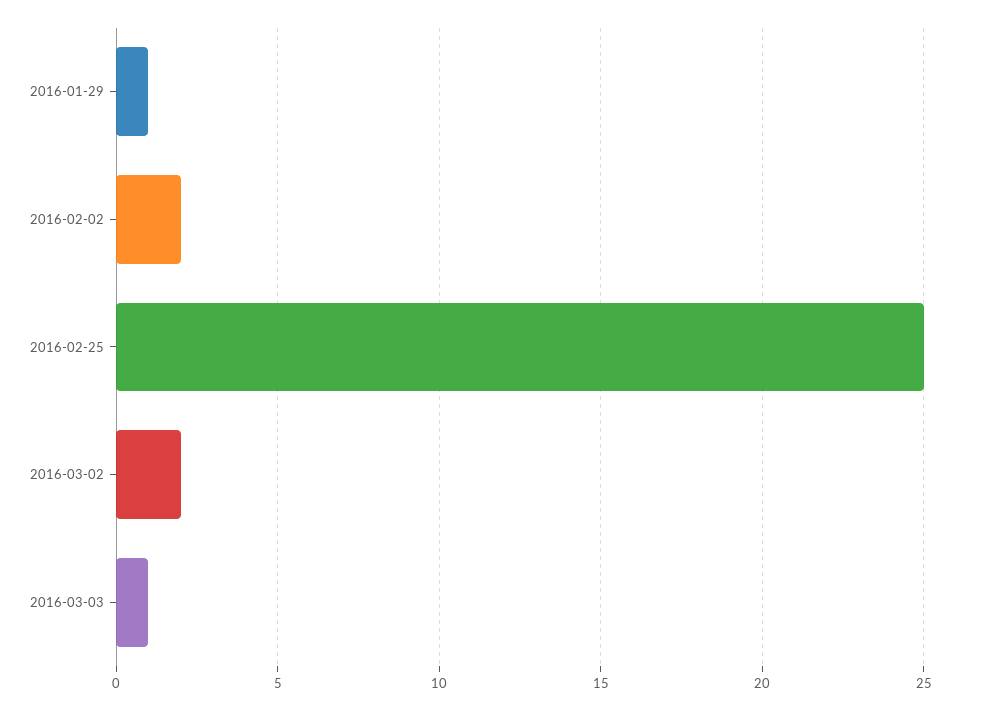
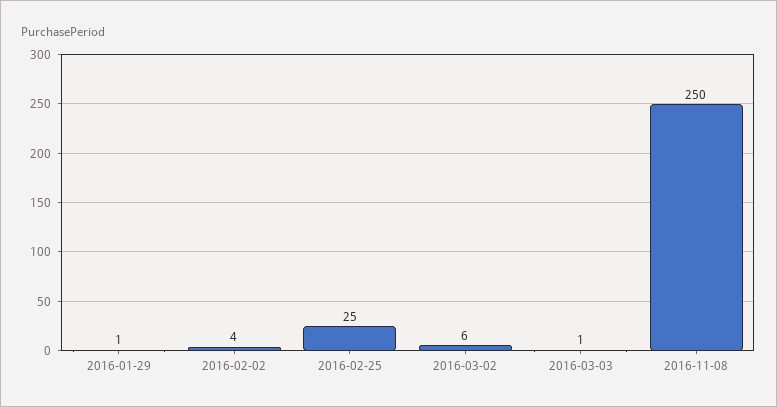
2016-02-02: 2 -> 4
2016-03-02: 2 -> 6
2016-11-08: none -> 250

